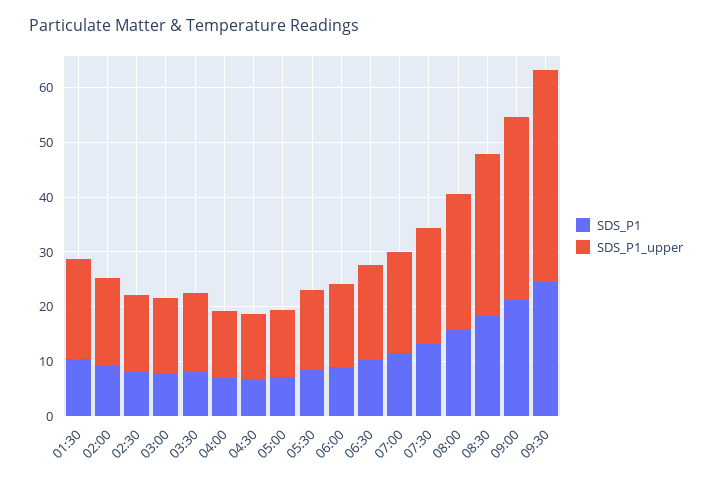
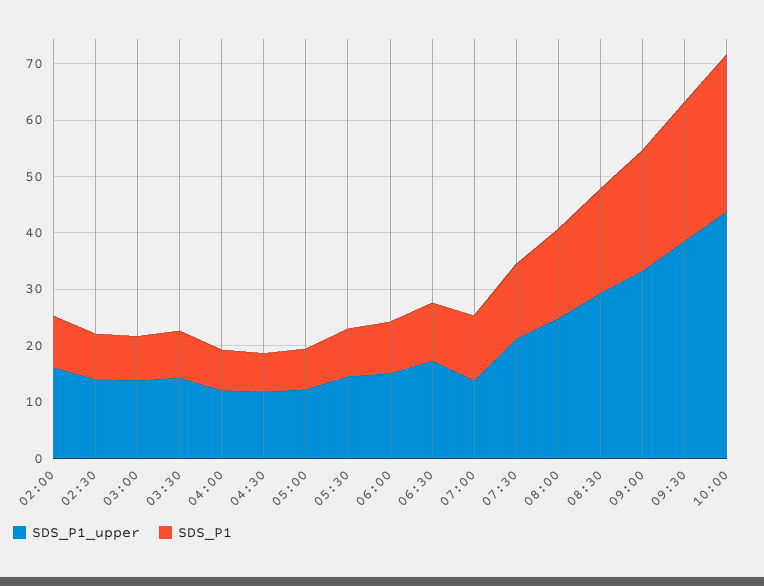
SDS_P1, 01:30: 10 -> none
SDS_P1_upper, 01:30: 18 -> none
SDS_P1_upper, 07:00: 18 -> 14
SDS_P1_upper, 10:00: none -> 44
SDS_P1, 10:00: none -> 28

